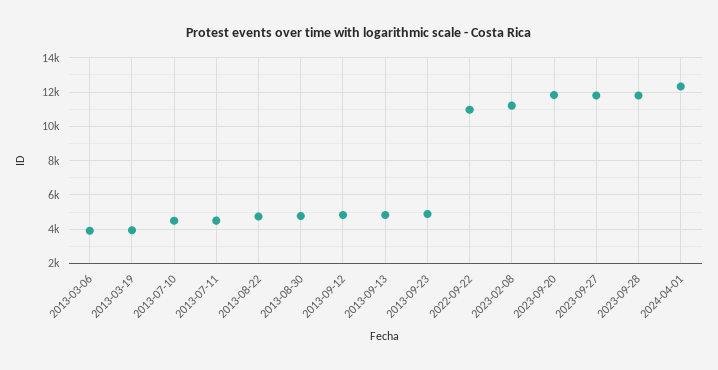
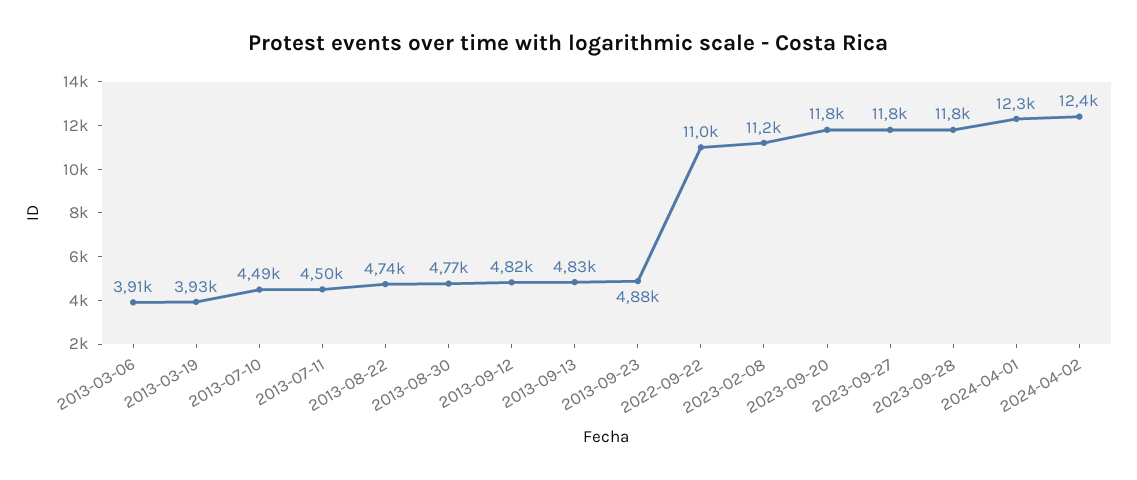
2024-04-02: none -> 12400

